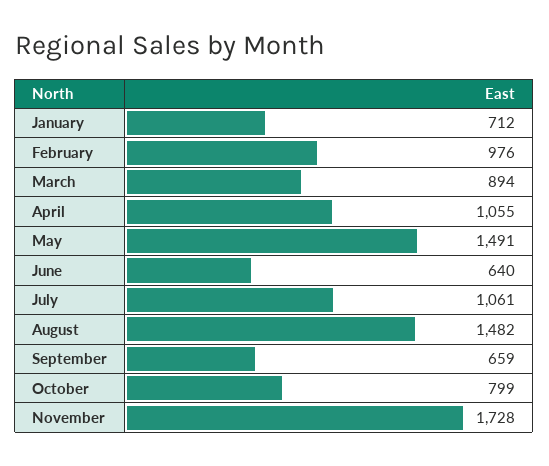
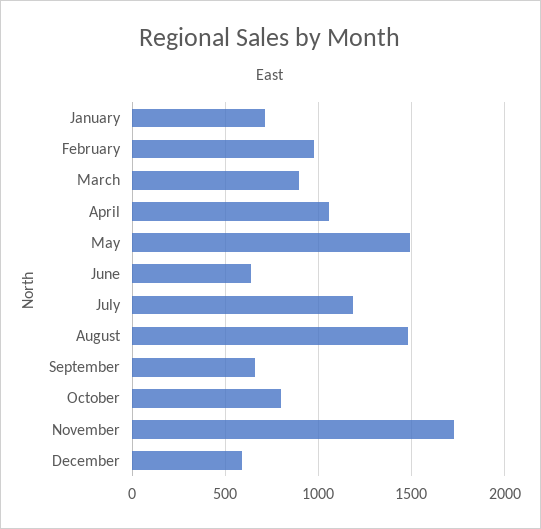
July: 1061 -> 1200
December: none -> 600

